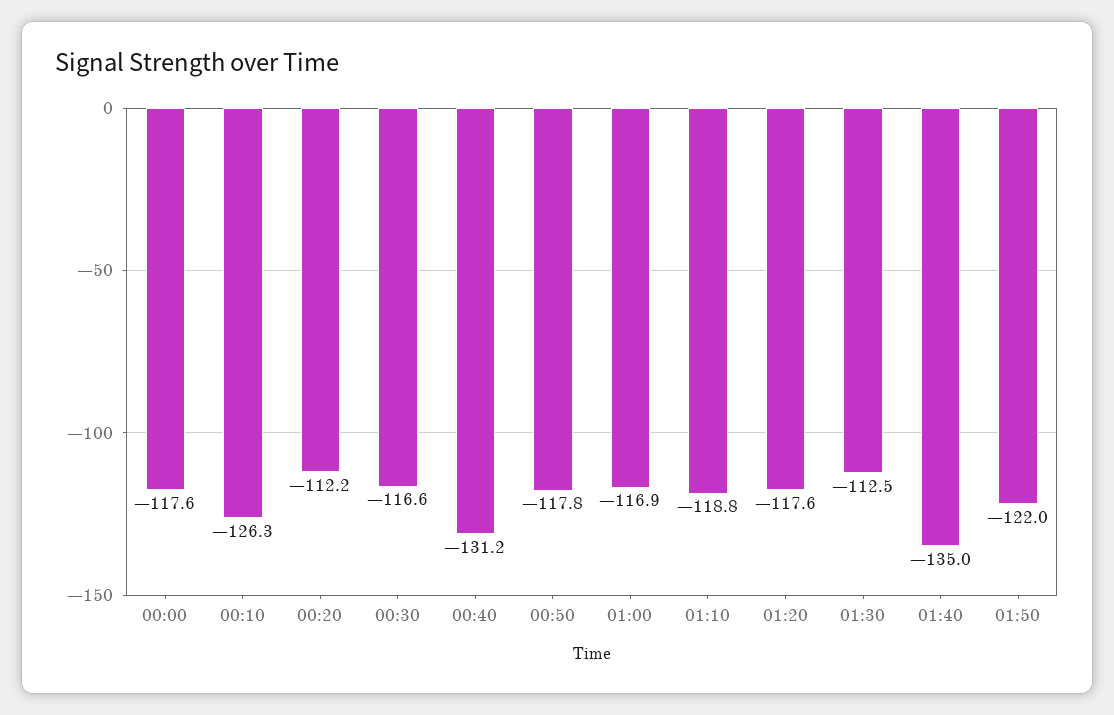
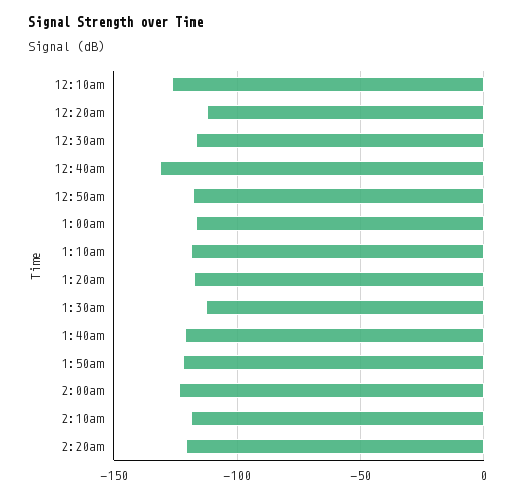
00:00: -117.6 -> none
01:40: -135 -> -120
2:00am: none -> -125
2:10am: none -> -120
2:20am: none -> -120

